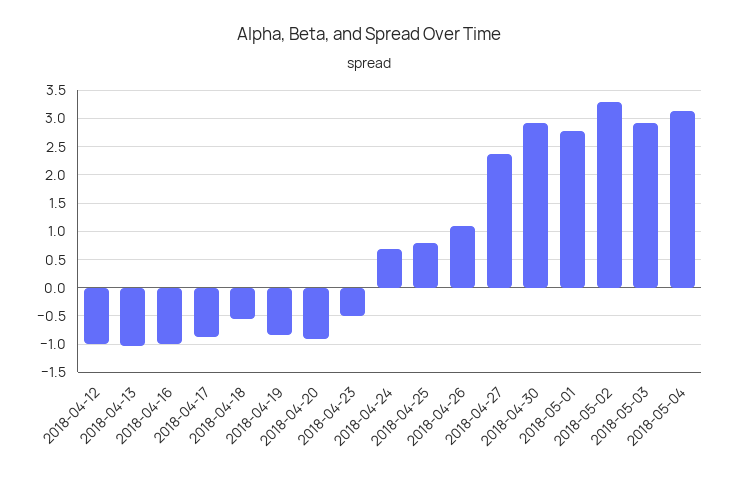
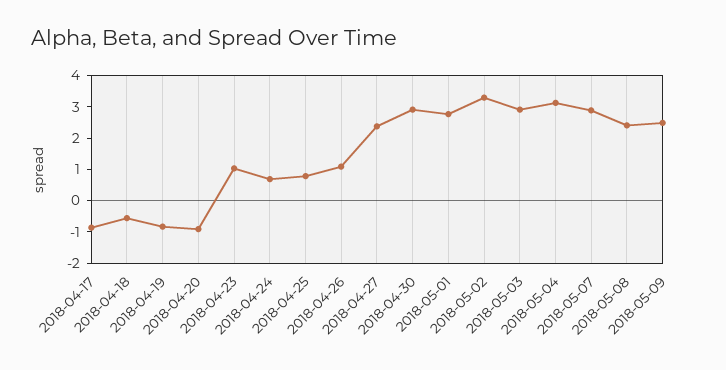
2018-04-12: -1 -> none
2018-04-13: -1 -> none
2018-04-16: -1 -> none
2018-04-23: -0.5 -> 1
2018-05-07: none -> 3
2018-05-08: none -> 2.5
2018-05-09: none -> 2.5

